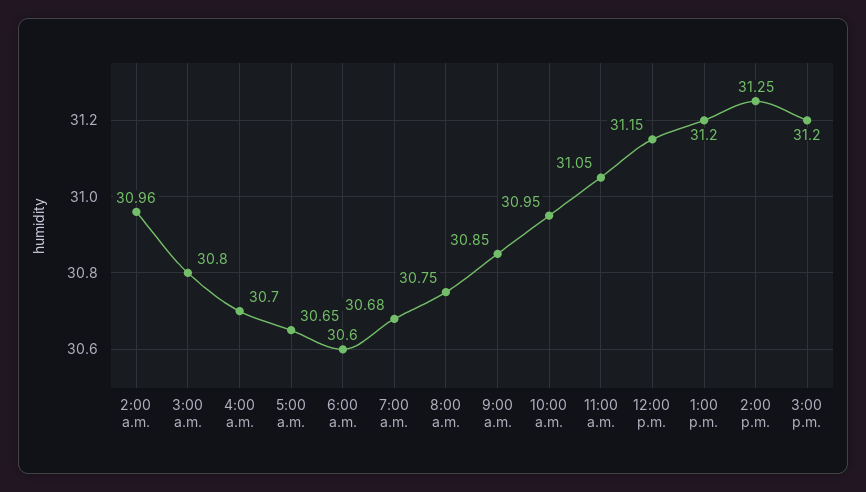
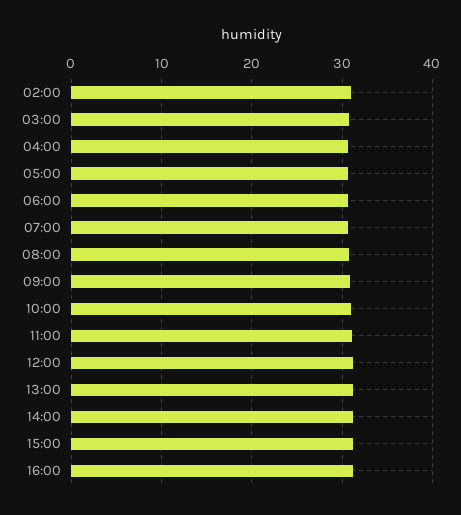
16:00: none -> 31

